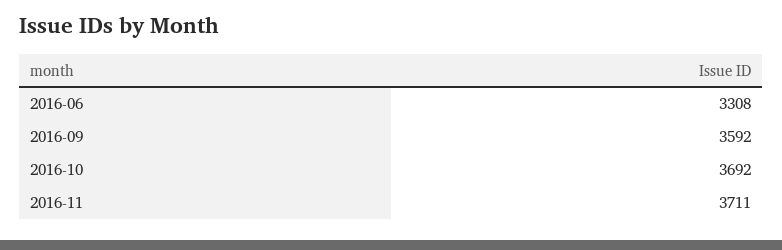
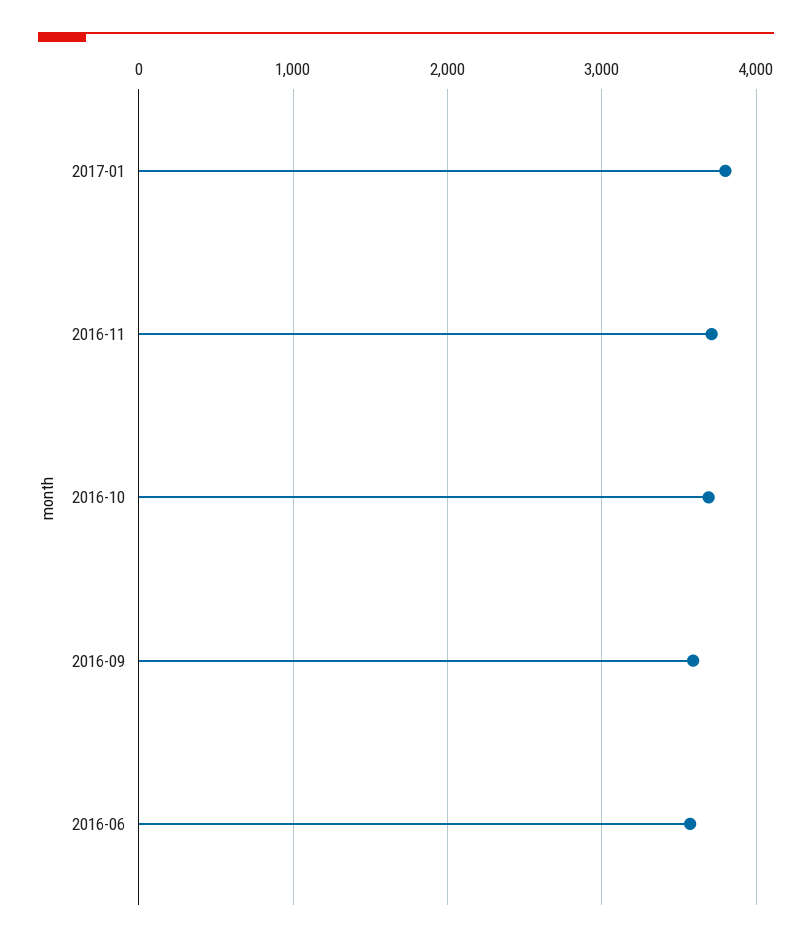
2016-06: 3308 -> 3600
2017-01: none -> 3800

